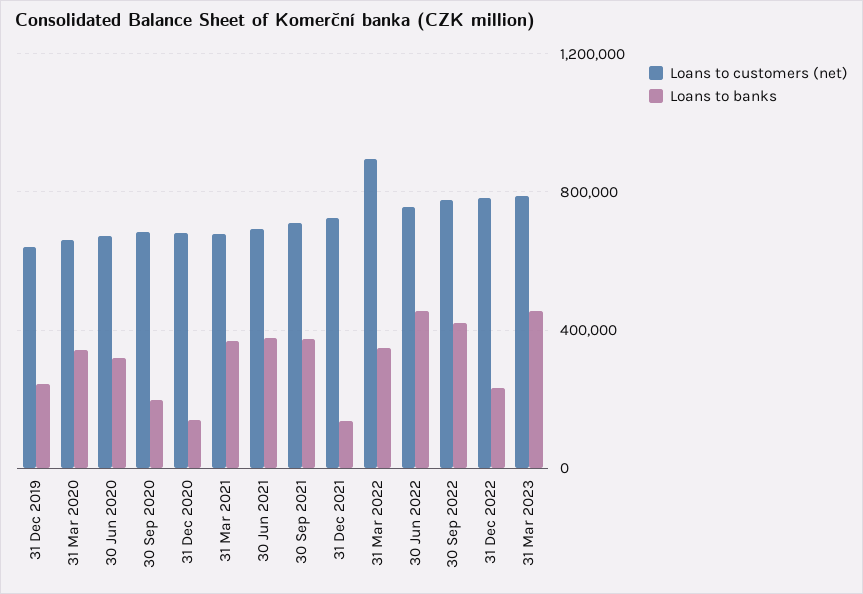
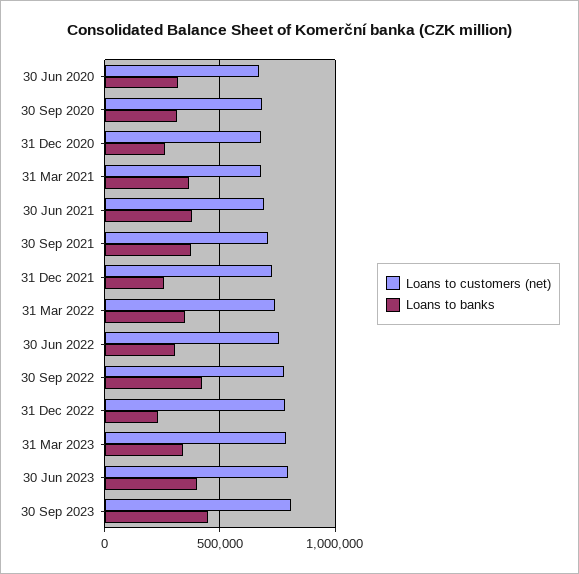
Loans to customers (net), 31 Dec 2019: 650000 -> none
Loans to banks, 31 Dec 2019: 250000 -> none
Loans to customers (net), 31 Mar 2020: 650000 -> none
Loans to banks, 31 Mar 2020: 350000 -> none
Loans to banks, 30 Sep 2020: 200000 -> 300000
Loans to banks, 31 Dec 2020: 150000 -> 250000
Loans to banks, 31 Dec 2021: 150000 -> 250000
Loans to customers (net), 31 Mar 2022: 900000 -> 750000
Loans to banks, 30 Jun 2022: 450000 -> 300000
Loans to banks, 31 Mar 2023: 450000 -> 350000
Loans to customers (net), 30 Jun 2023: none -> 800000
Loans to banks, 30 Jun 2023: none -> 400000
Loans to customers (net), 30 Sep 2023: none -> 800000
Loans to banks, 30 Sep 2023: none -> 450000

